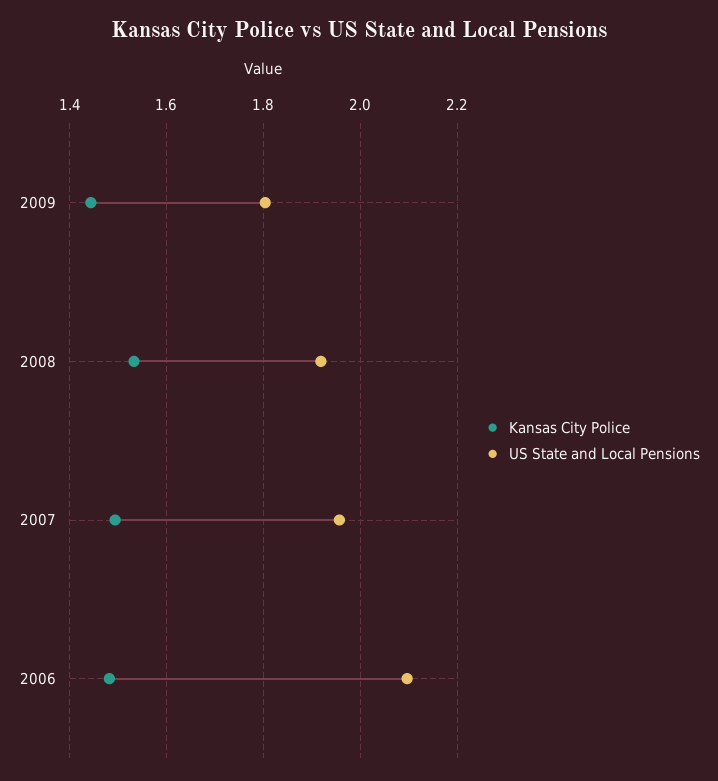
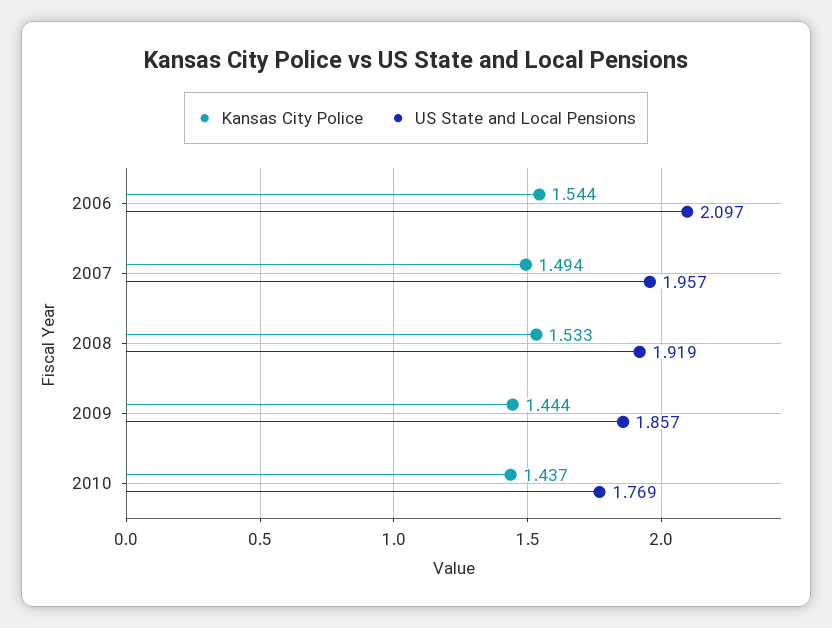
US State and Local Pensions, 2009: 1.8 -> 1.857
Kansas City Police, 2006: 1.48 -> 1.544
Kansas City Police, 2010: none -> 1.437
US State and Local Pensions, 2010: none -> 1.769

